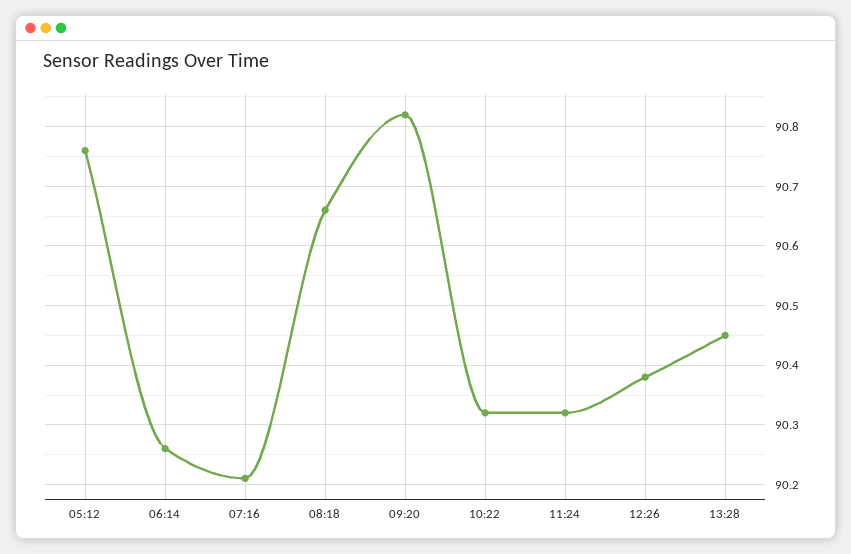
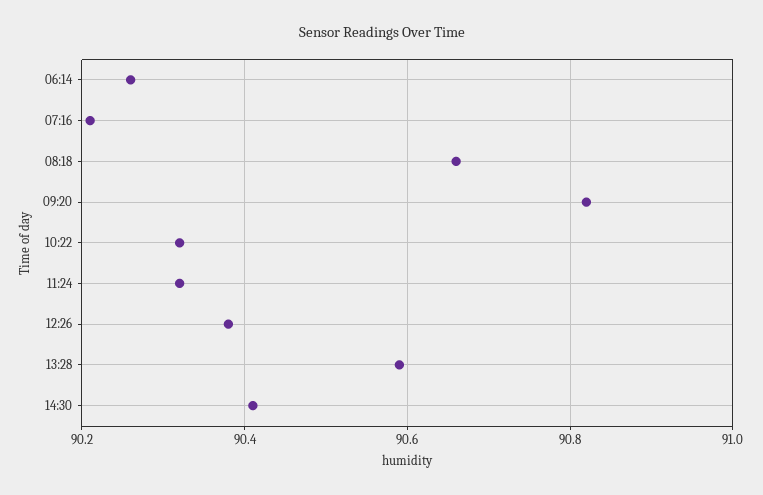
05:12: 90.75 -> none
13:28: 90.45 -> 90.6
14:30: none -> 90.4

